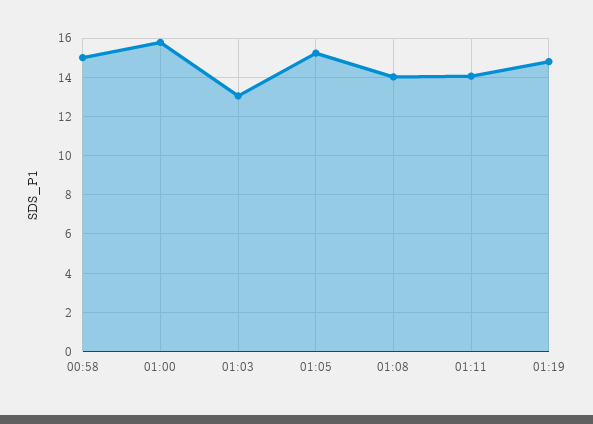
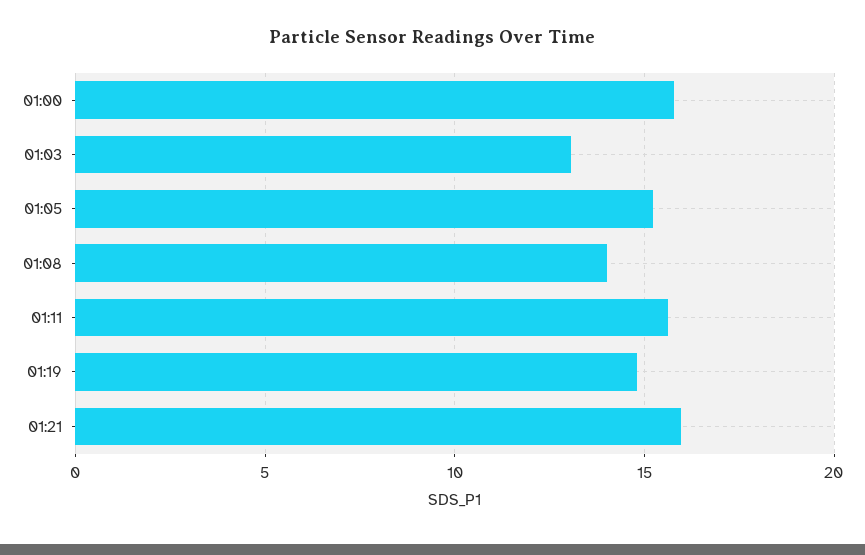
00:58: 15 -> none
01:11: 14 -> 15.5
01:21: none -> 16

